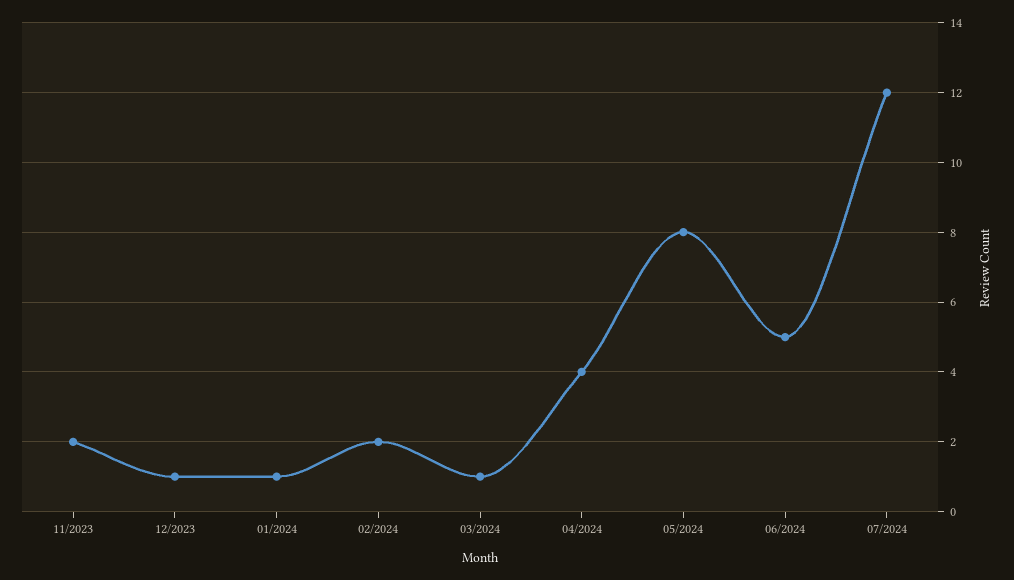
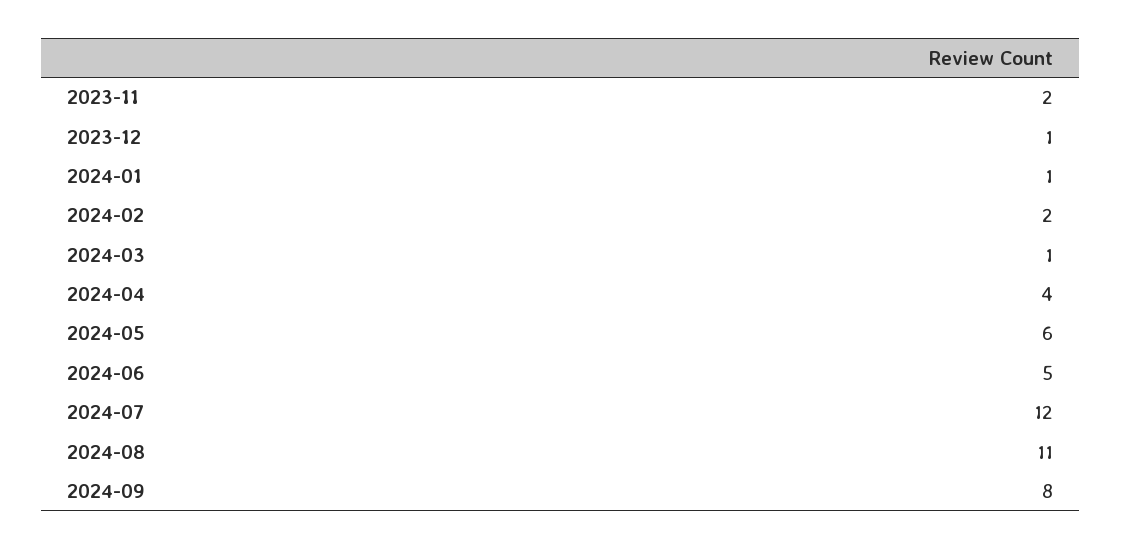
05/2024: 8 -> 6
2024-08: none -> 11
2024-09: none -> 8

